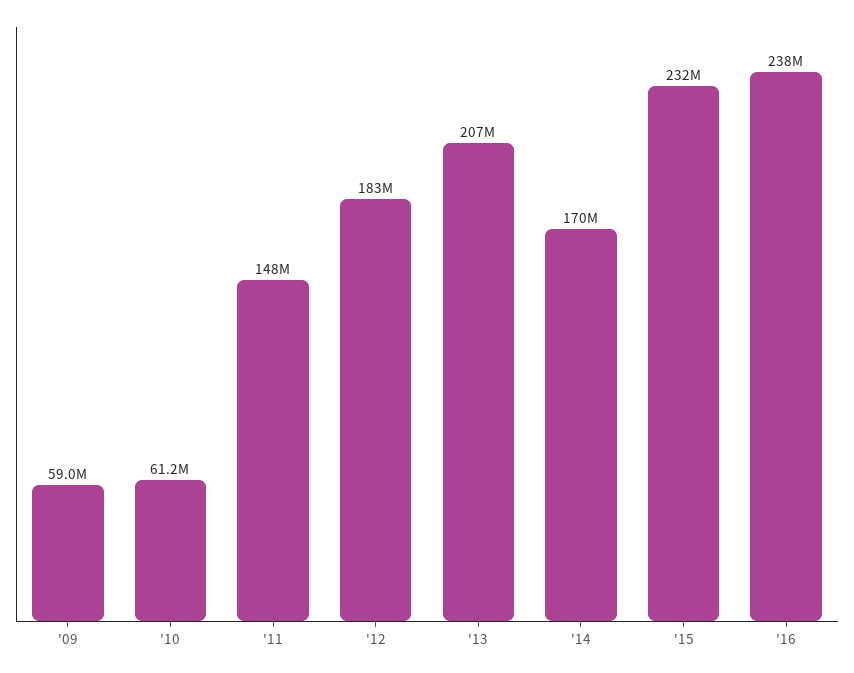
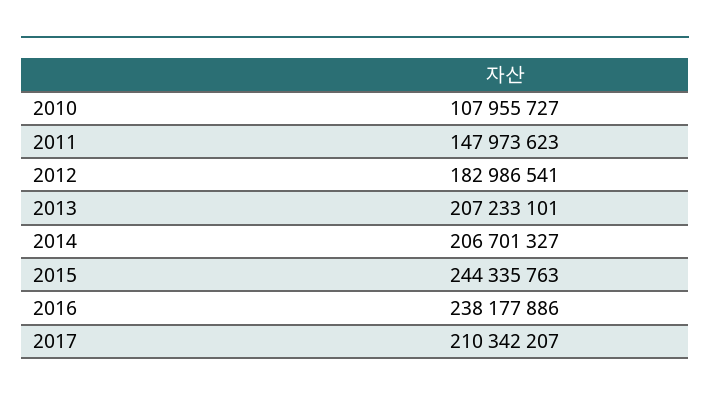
'09: 59000000 -> none
'10: 61200000 -> 107955727
'14: 170000000 -> 206701327
'15: 232000000 -> 244335763
2017: none -> 210342207

